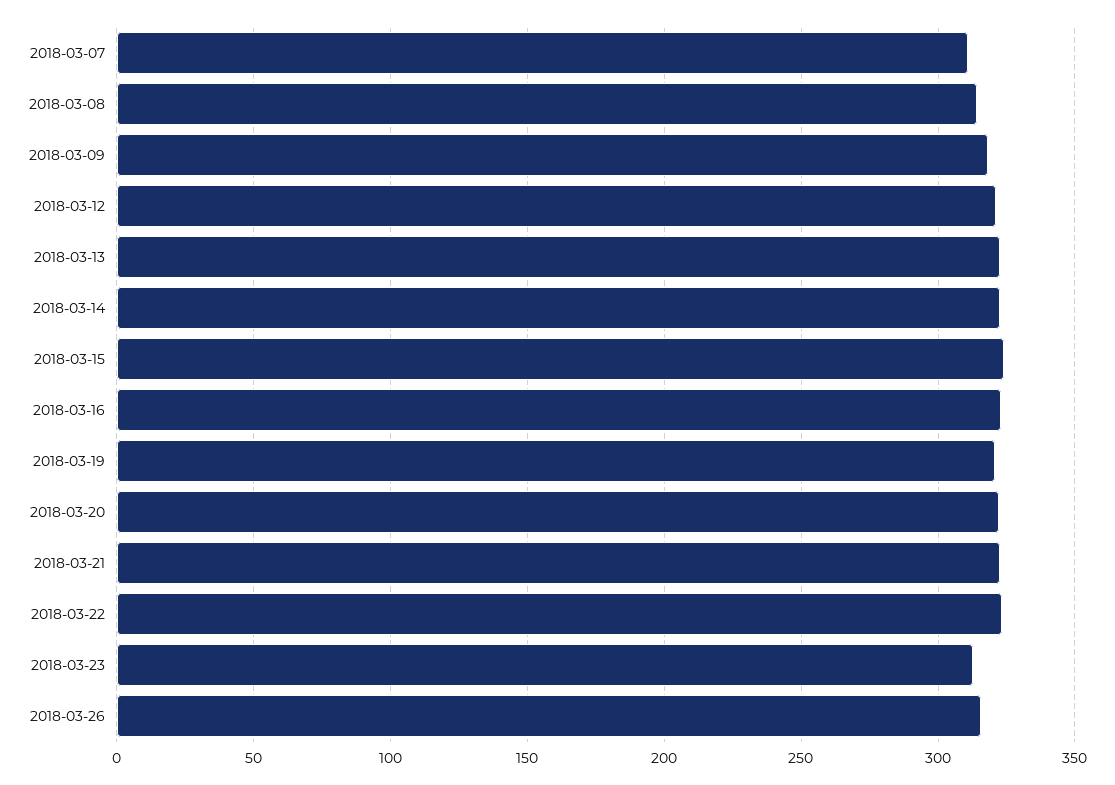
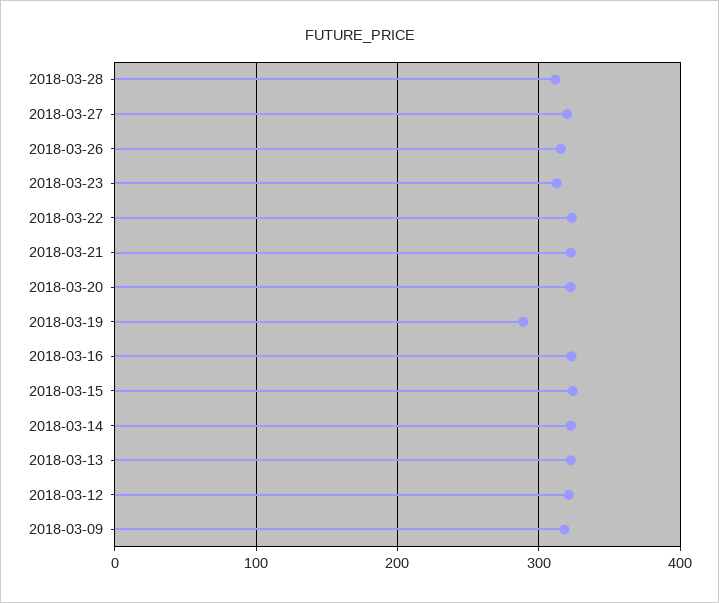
2018-03-07: 310 -> none
2018-03-08: 315 -> none
2018-03-19: 320 -> 290
2018-03-28: none -> 310
2018-03-27: none -> 320

